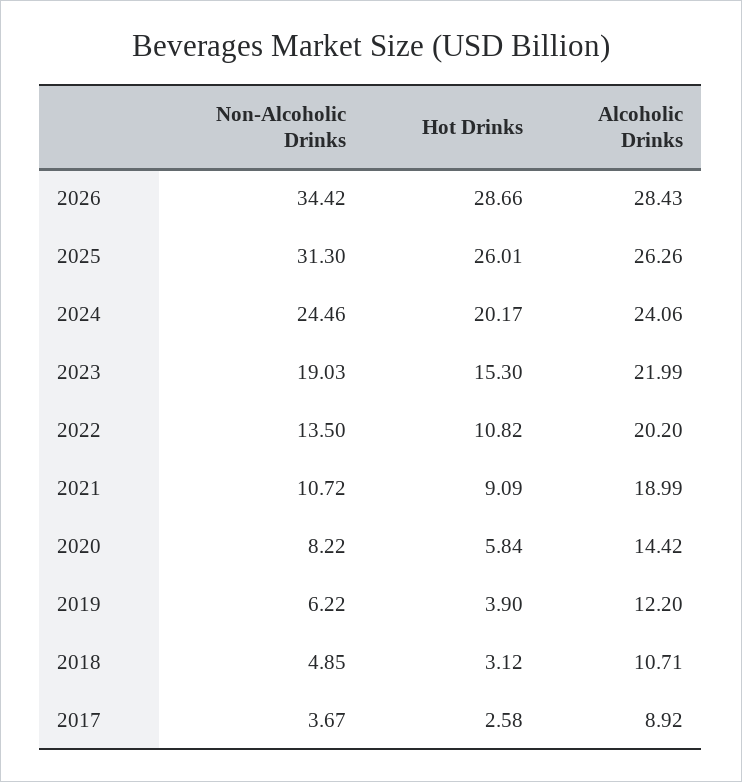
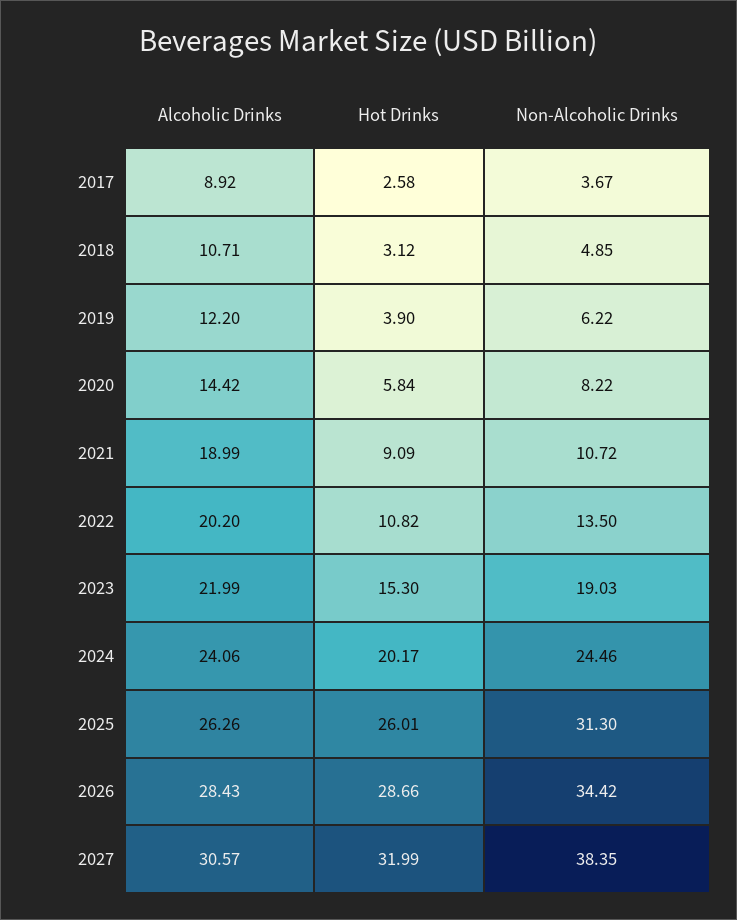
Alcoholic Drinks, 2027: none -> 30.57
Hot Drinks, 2027: none -> 31.99
Non-Alcoholic Drinks, 2027: none -> 38.35

